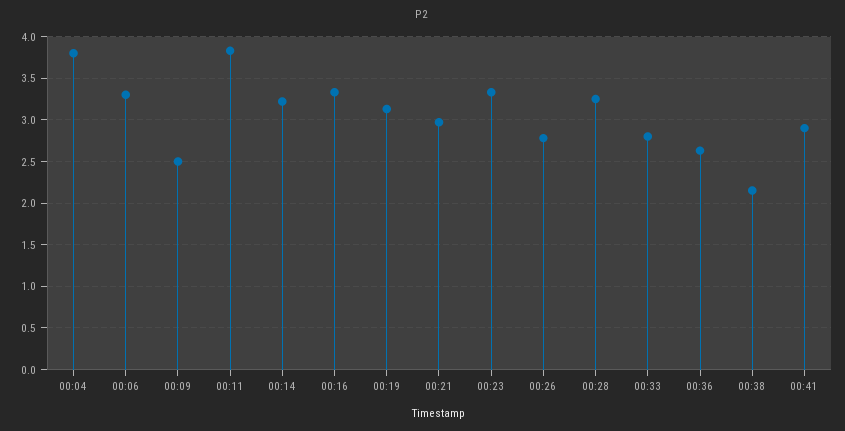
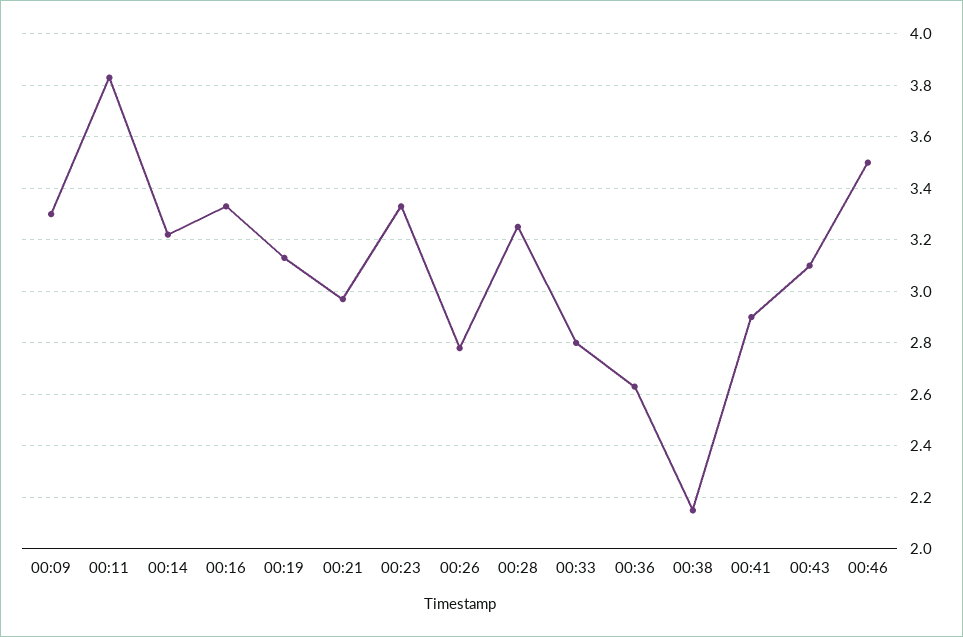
00:04: 3.8 -> none
00:06: 3.3 -> none
00:09: 2.5 -> 3.3
00:43: none -> 3.1
00:46: none -> 3.5

